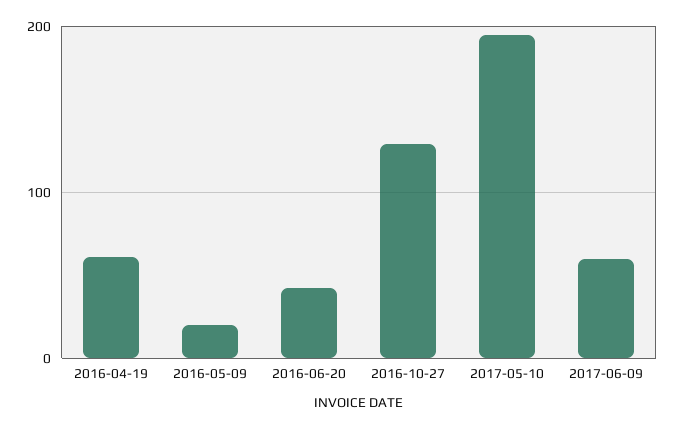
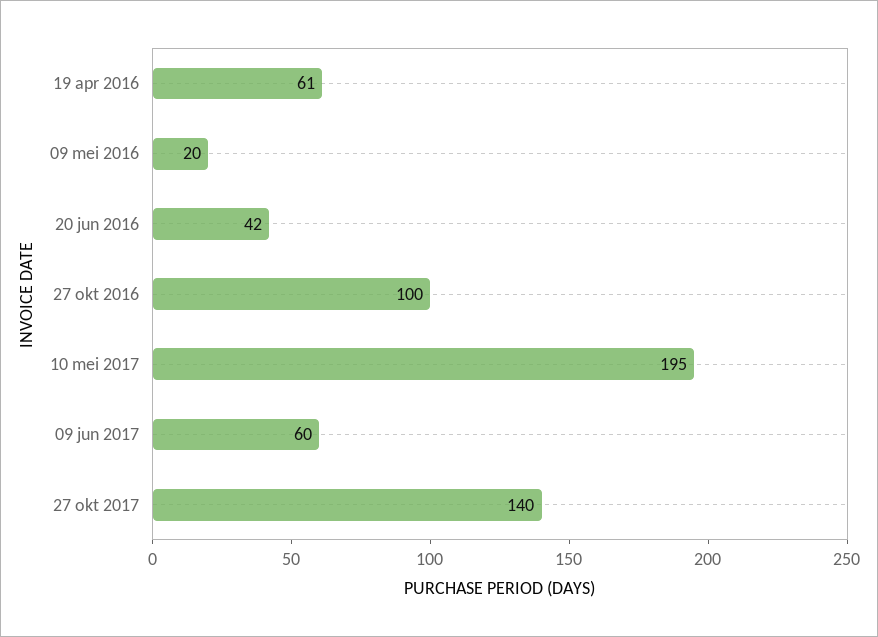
2016-10-27: 130 -> 100
27 okt 2017: none -> 140

